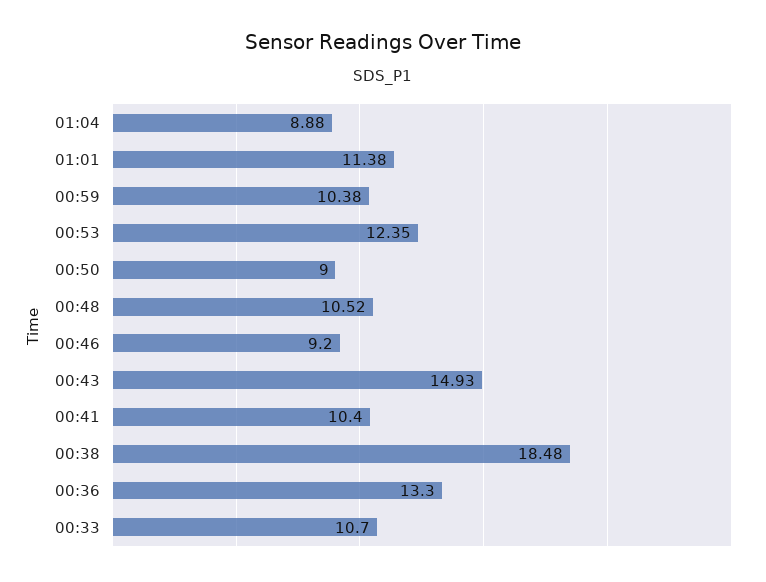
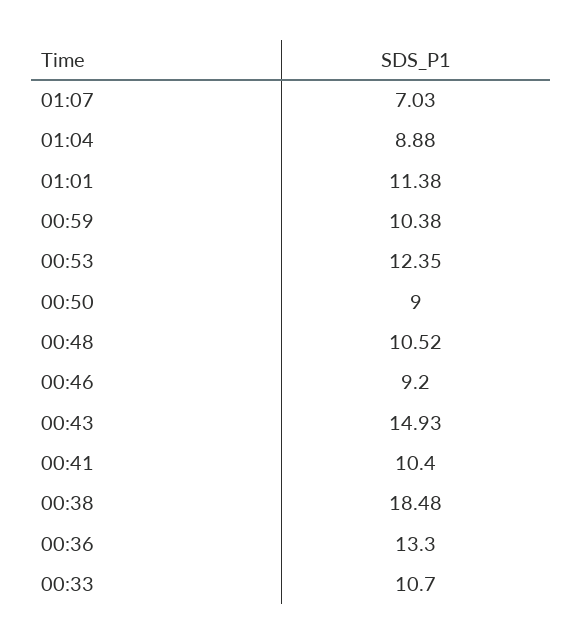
01:07: none -> 7.03

